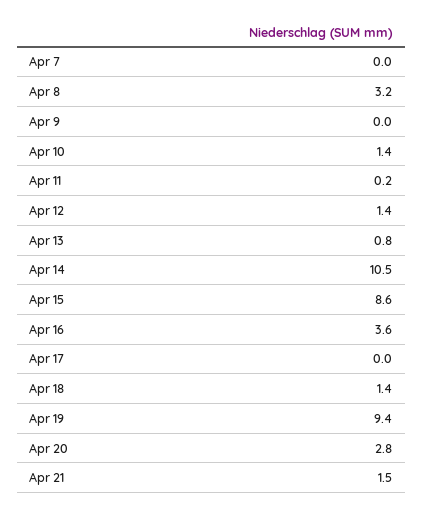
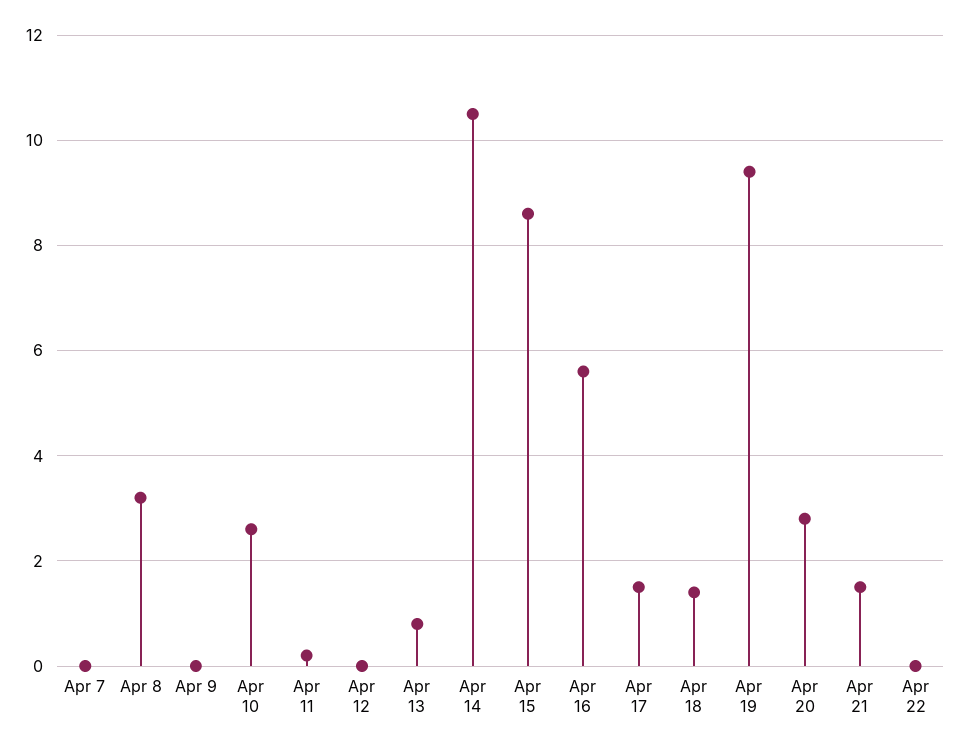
Apr 10: 1.4 -> 2.5
Apr 12: 1.4 -> 0
Apr 16: 3.6 -> 5.5
Apr 17: 0 -> 1.5
Apr 22: none -> 0

